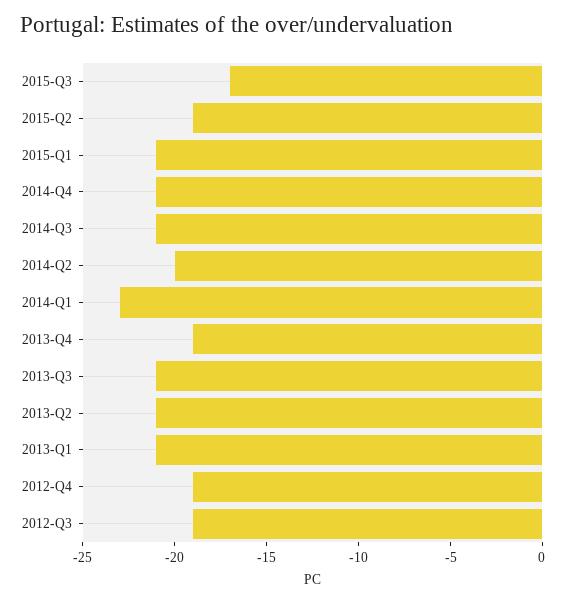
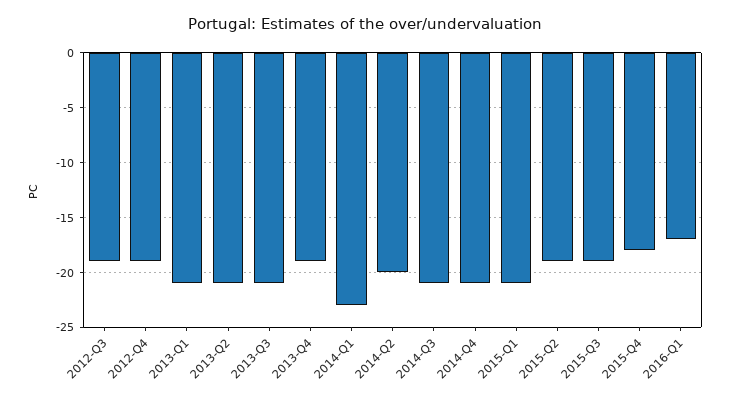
2015-Q3: -17 -> -19
2015-Q4: none -> -18
2016-Q1: none -> -17

